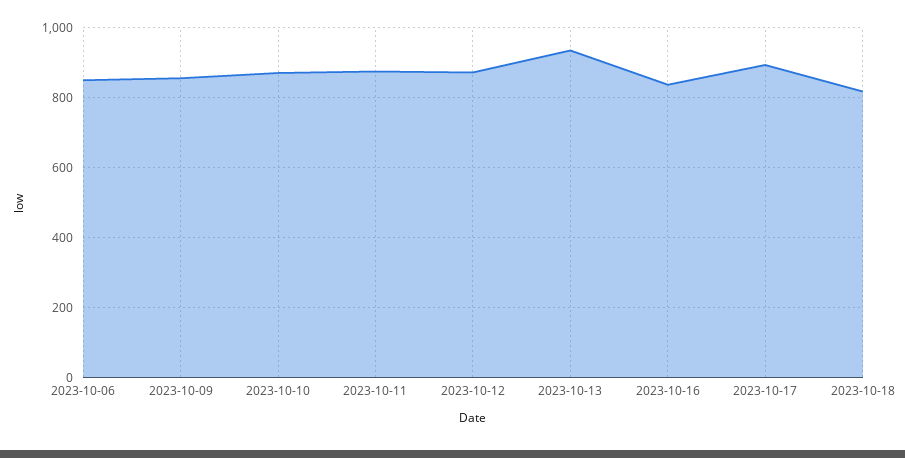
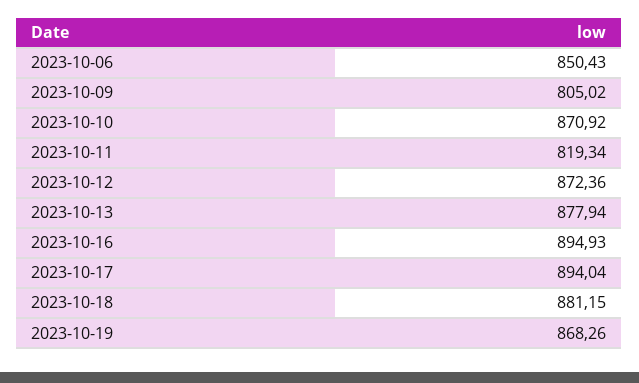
2023-10-09: 860 -> 805.02
2023-10-11: 880 -> 819.34
2023-10-13: 940 -> 877.94
2023-10-16: 840 -> 894.93
2023-10-18: 820 -> 881.15
2023-10-19: none -> 868.26

